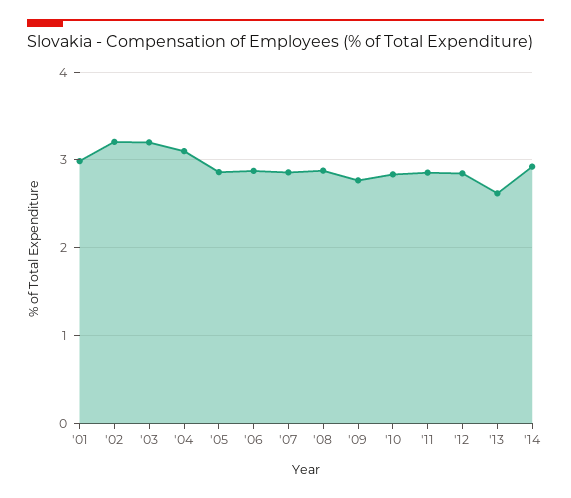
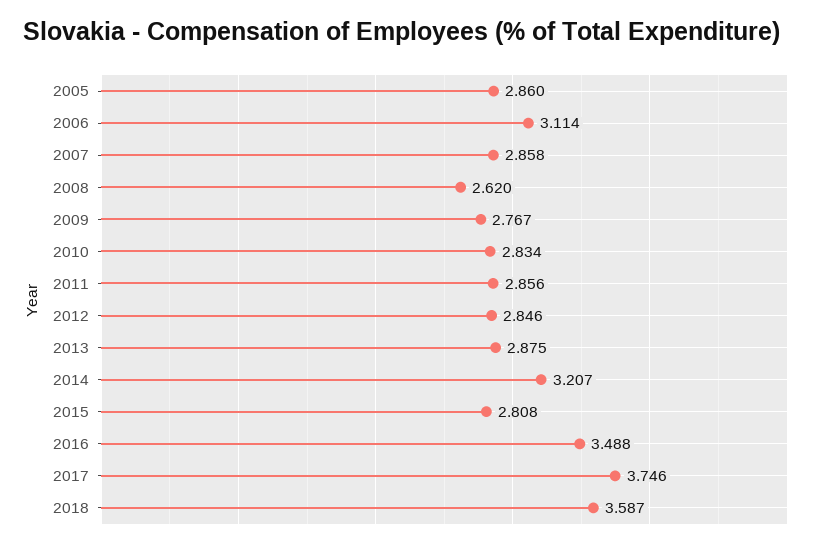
'01: 3 -> none
'02: 3.2 -> none
'03: 3.2 -> none
'04: 3.1 -> none
'06: 2.9 -> 3.114
'08: 2.9 -> 2.62
'13: 2.6 -> 2.875
'14: 2.9 -> 3.207
2015: none -> 2.808
2016: none -> 3.488
2017: none -> 3.746
2018: none -> 3.587

